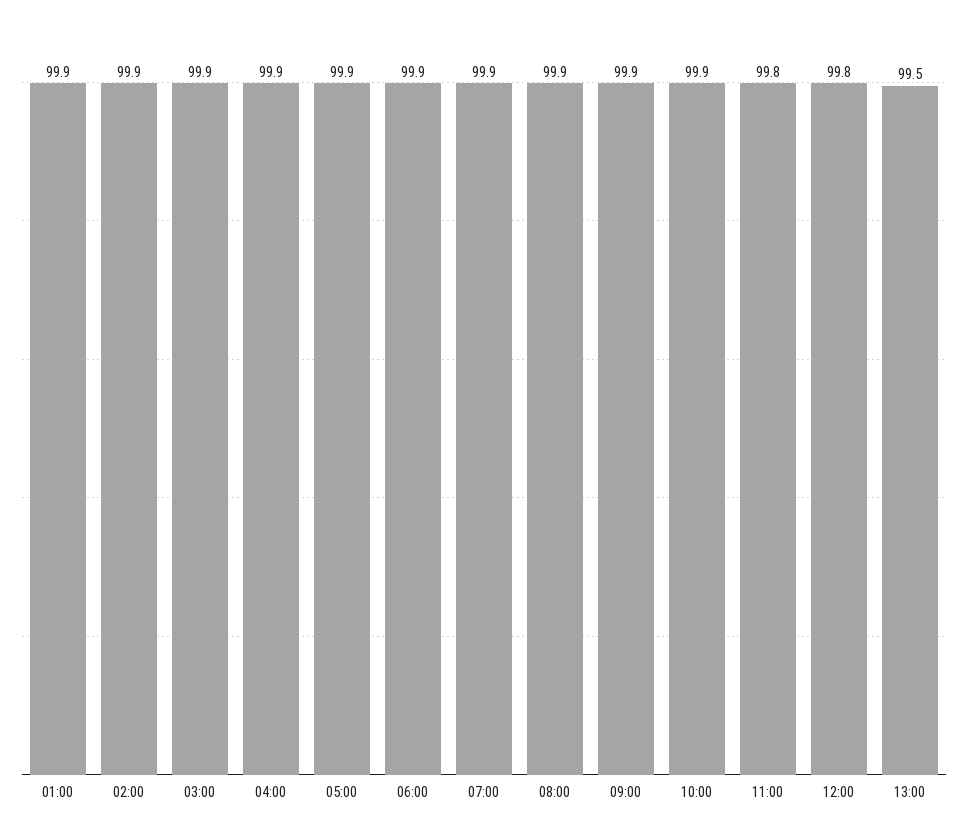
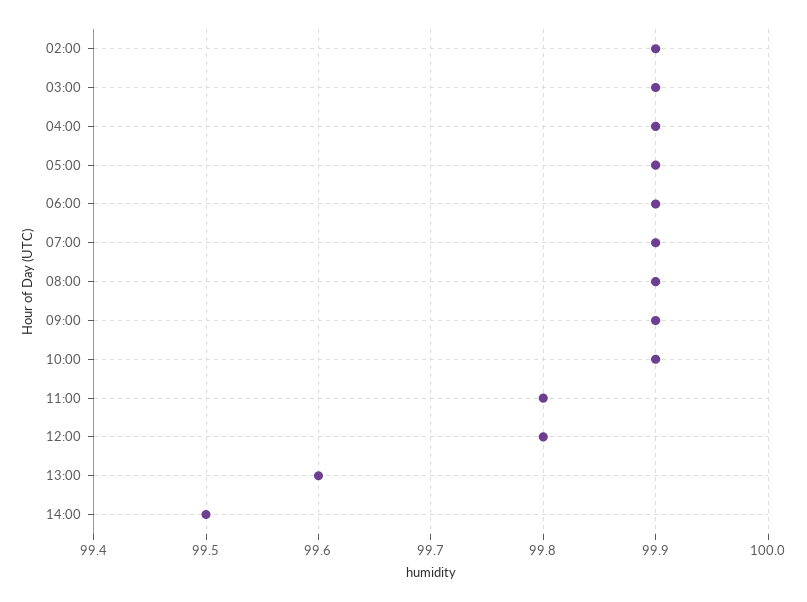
01:00: 99.9 -> none
13:00: 99.5 -> 99.6
14:00: none -> 99.5

